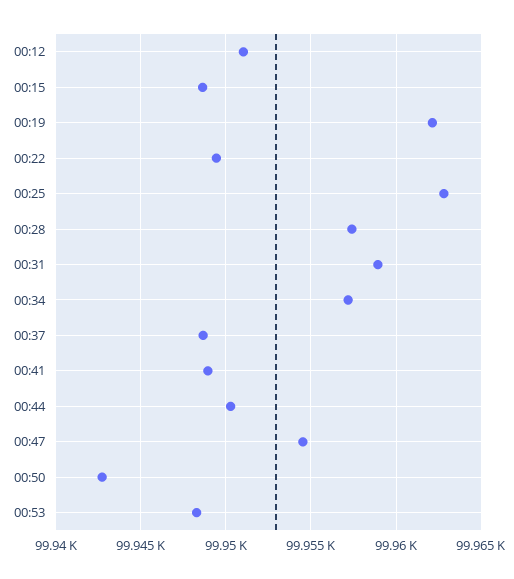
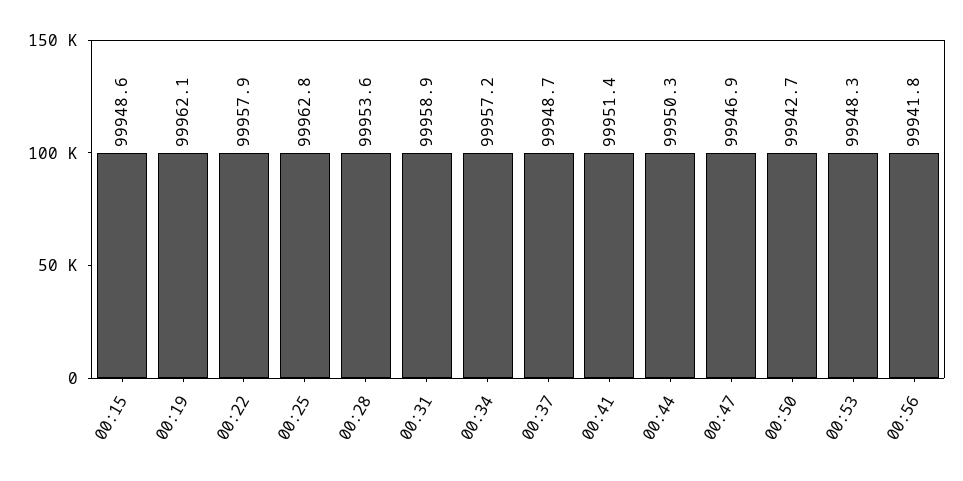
00:12: 99951 -> none
00:22: 99949.5 -> 99957.9
00:28: 99957.5 -> 99953.6
00:41: 99949 -> 99951.4
00:47: 99954.5 -> 99946.9
00:56: none -> 99941.8

